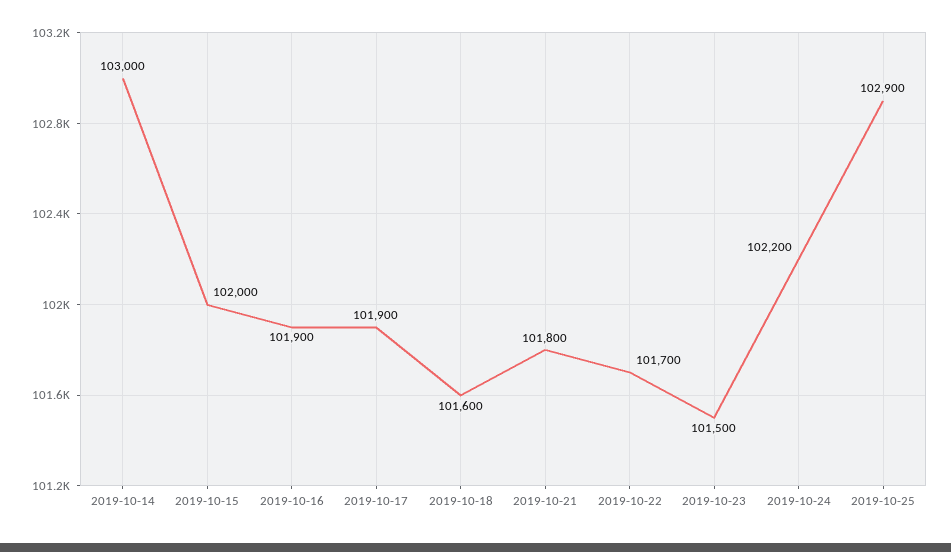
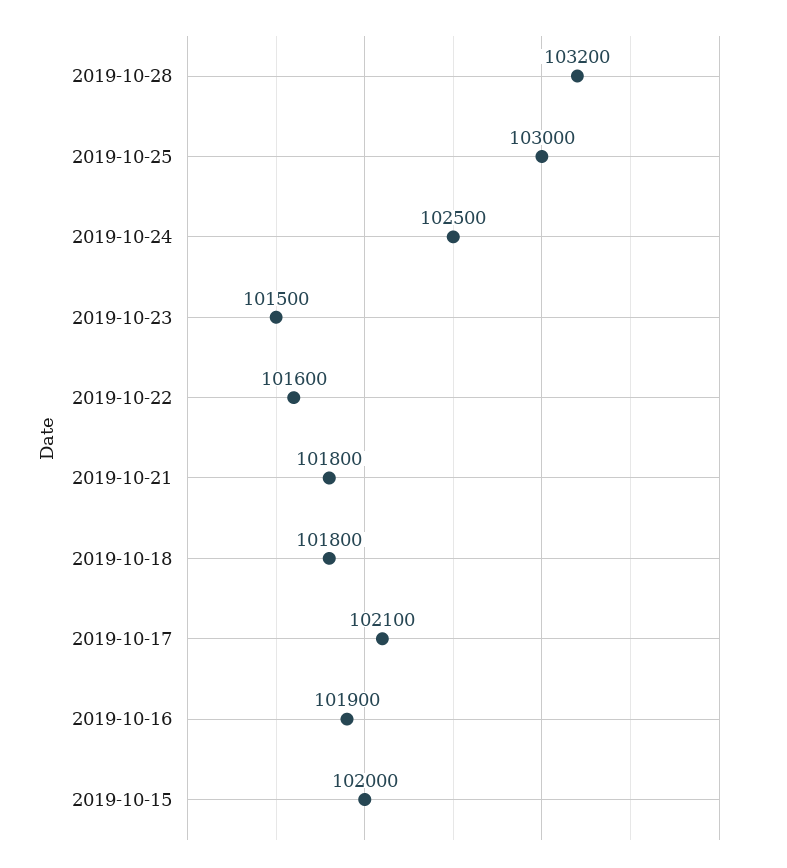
2019-10-14: 103000 -> none
2019-10-17: 101900 -> 102100
2019-10-18: 101600 -> 101800
2019-10-22: 101700 -> 101600
2019-10-24: 102200 -> 102500
2019-10-25: 102900 -> 103000
2019-10-28: none -> 103200

